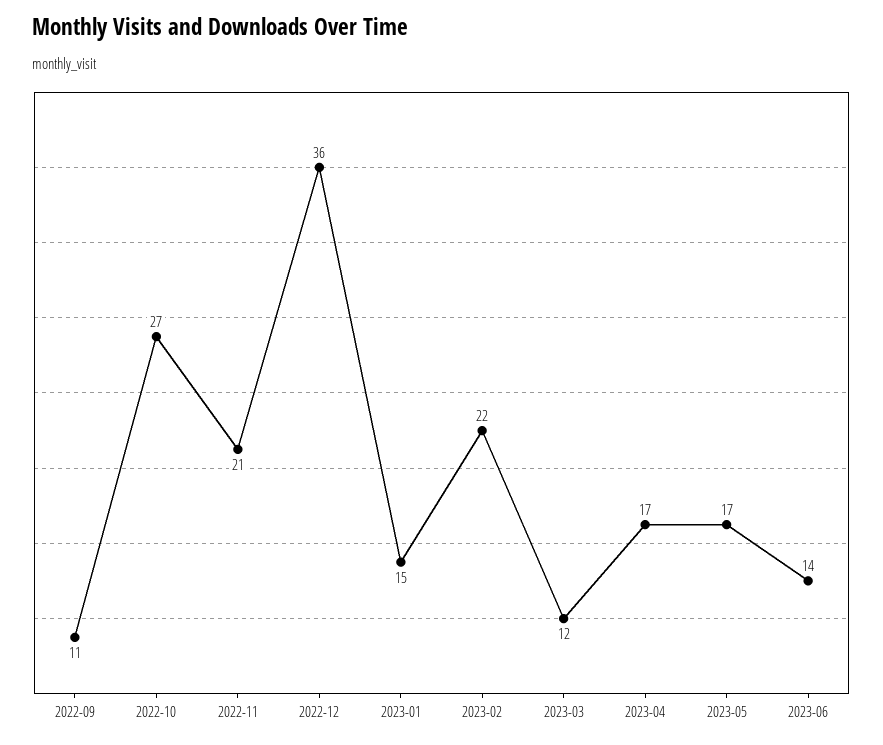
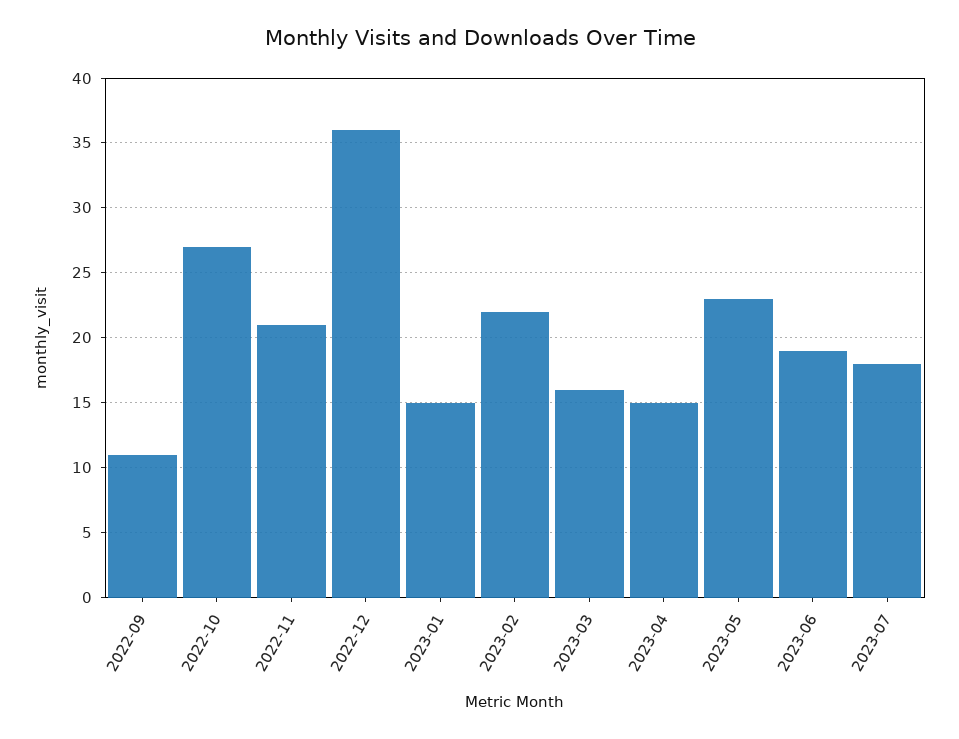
2023-03: 12 -> 16
2023-04: 17 -> 15
2023-05: 17 -> 23
2023-06: 14 -> 19
2023-07: none -> 18

